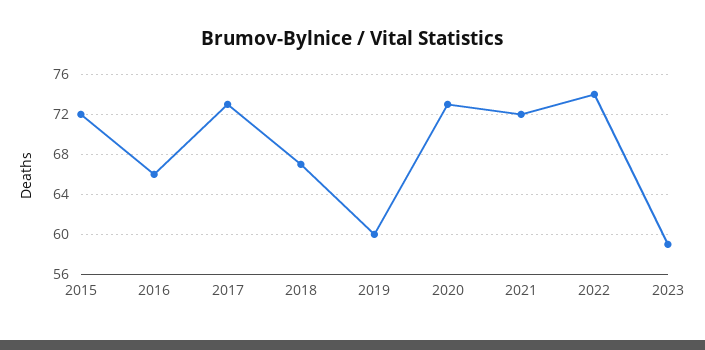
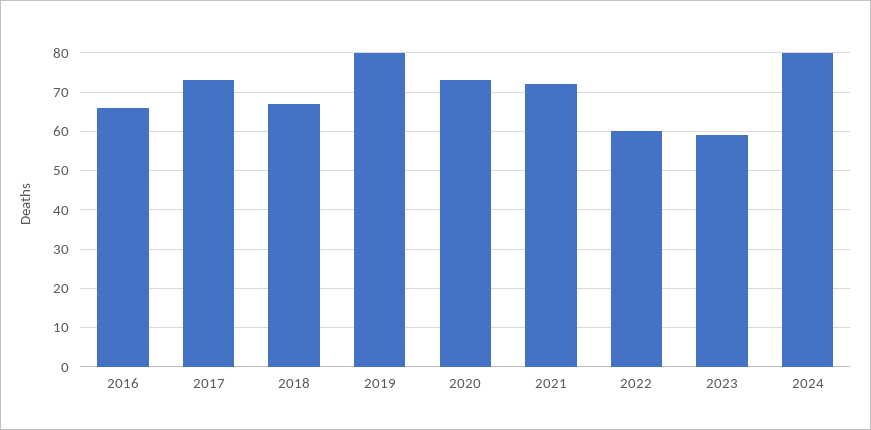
2015: 72 -> none
2019: 60 -> 80
2022: 74 -> 60
2024: none -> 80

